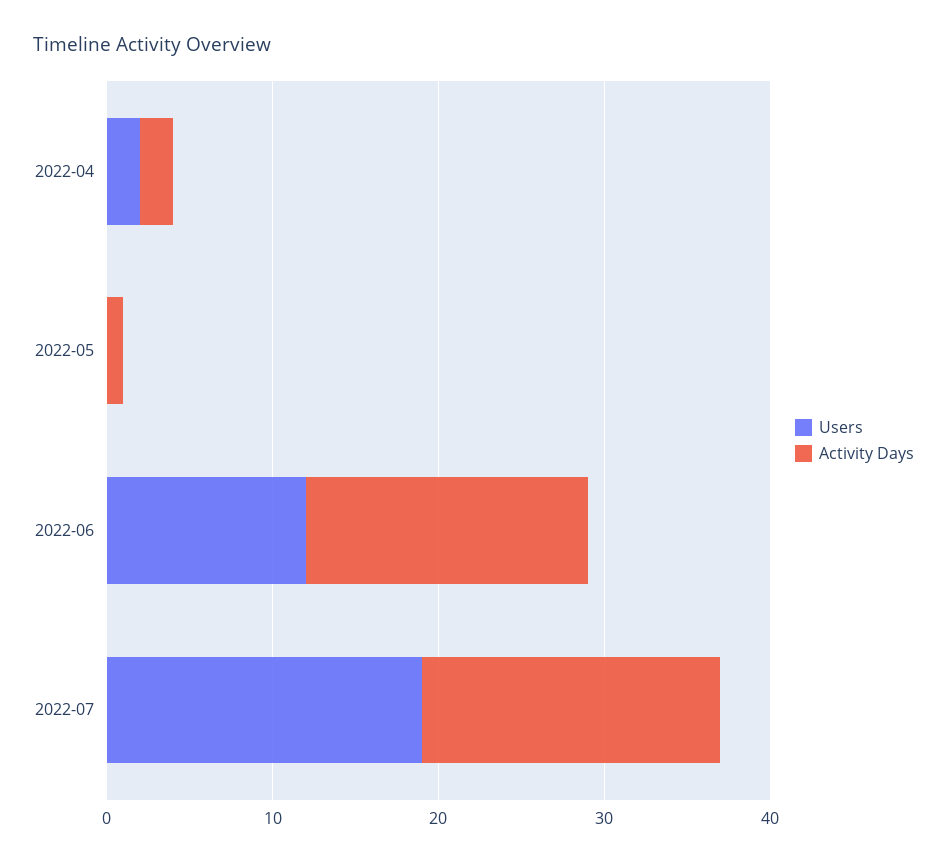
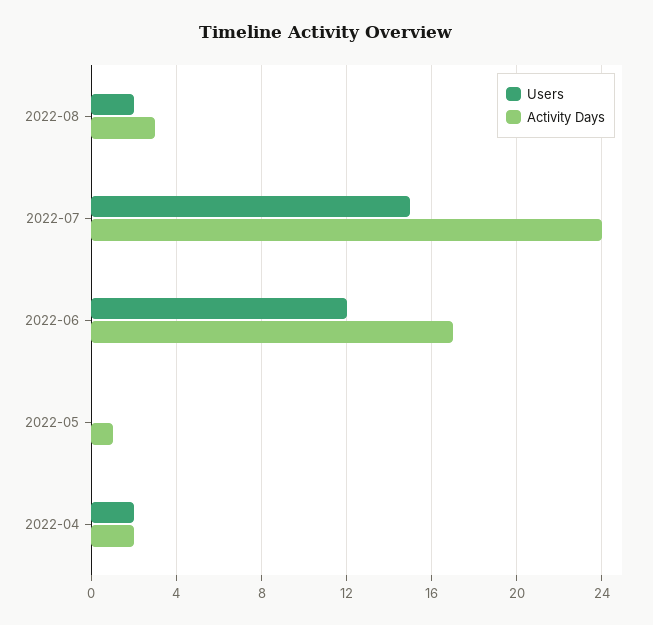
Users, 2022-07: 19 -> 15
Activity Days, 2022-07: 18 -> 24
Users, 2022-08: none -> 2
Activity Days, 2022-08: none -> 3

